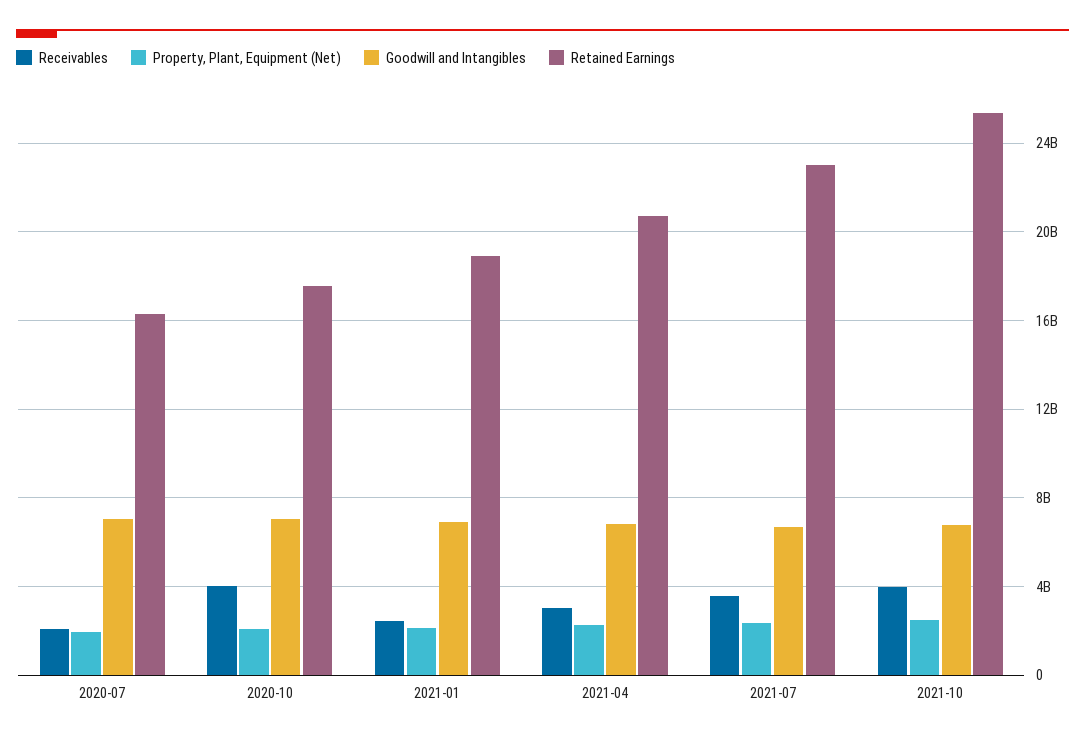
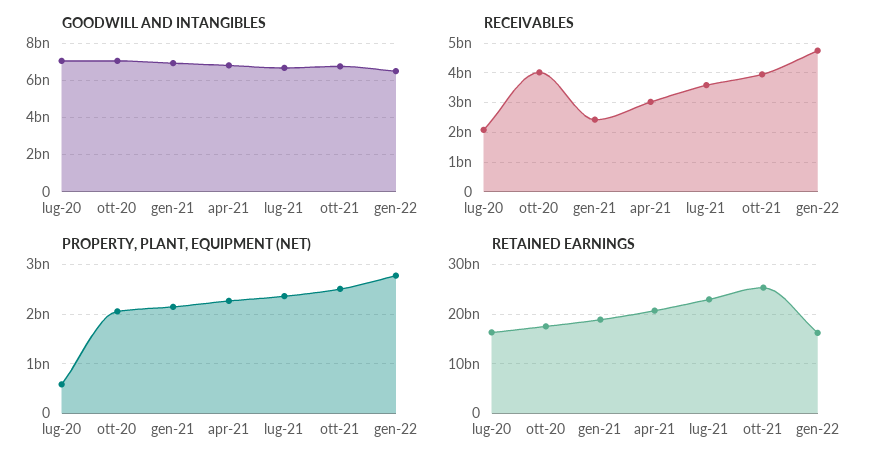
Property, Plant, Equipment (Net), 2020-07: 2000000000 -> 600000000
Goodwill and Intangibles, gen-22: none -> 6500000000
Receivables, gen-22: none -> 4750000000
Property, Plant, Equipment (Net), gen-22: none -> 2800000000
Retained Earnings, gen-22: none -> 16000000000

